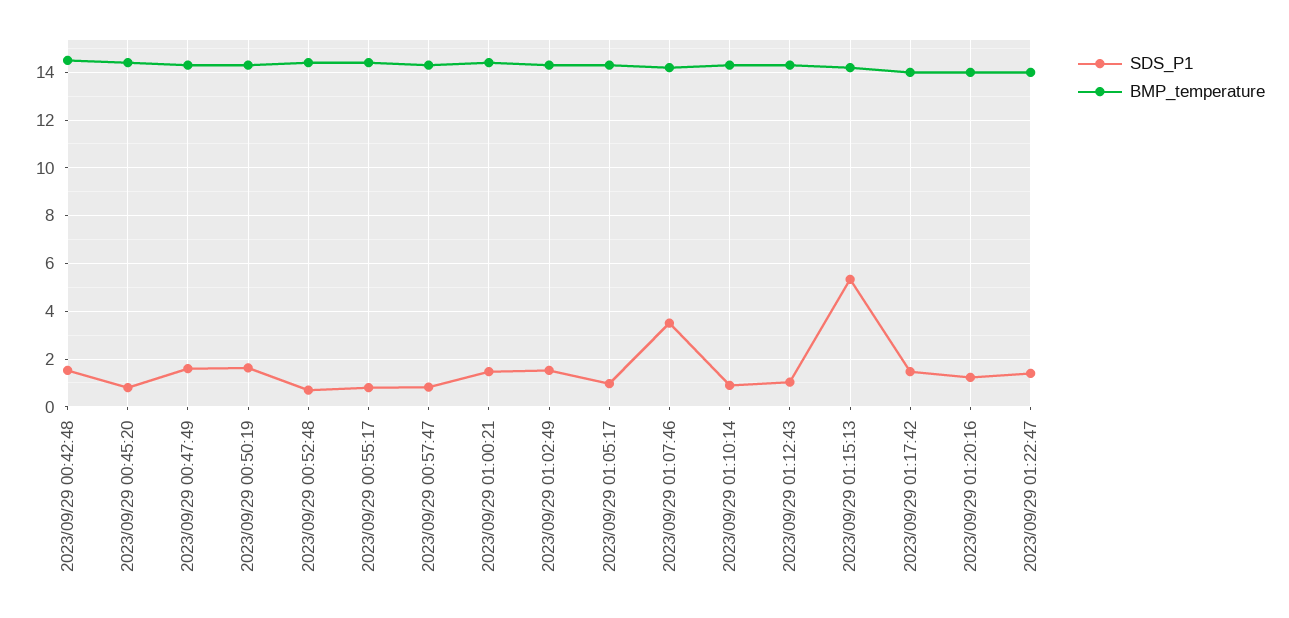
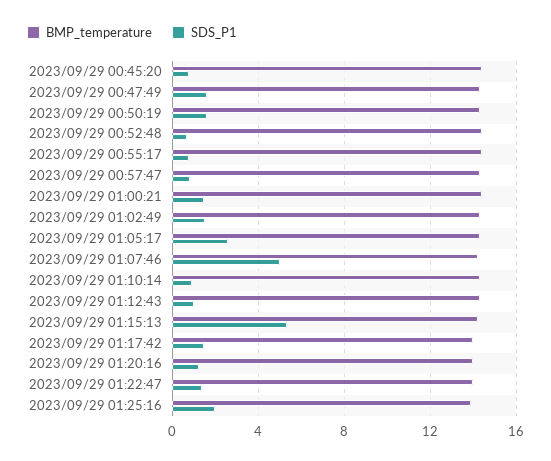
SDS_P1, 2023/09/29 00:42:48: 1.5 -> none
BMP_temperature, 2023/09/29 00:42:48: 14.5 -> none
SDS_P1, 2023/09/29 01:05:17: 1 -> 2.5
SDS_P1, 2023/09/29 01:07:46: 3.5 -> 5
BMP_temperature, 2023/09/29 01:25:16: none -> 14
SDS_P1, 2023/09/29 01:25:16: none -> 2

